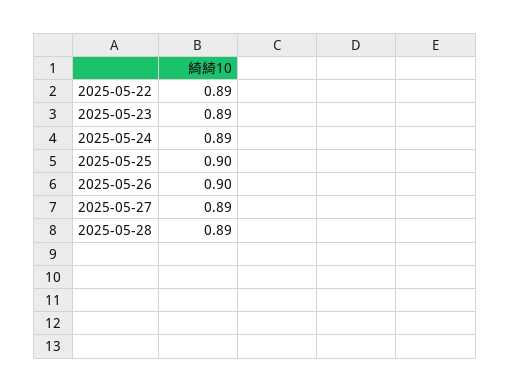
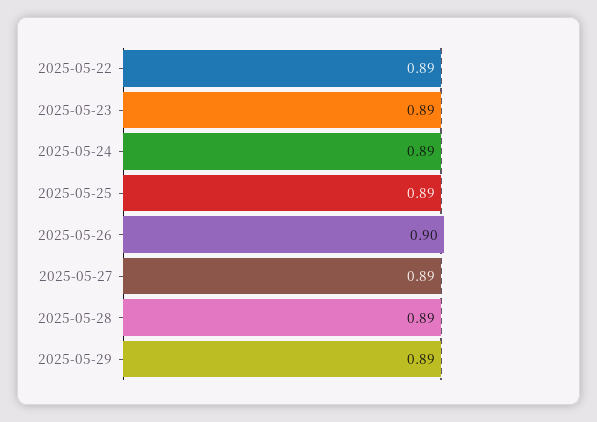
2025-05-25: 0.9 -> 0.89
2025-05-29: none -> 0.89

